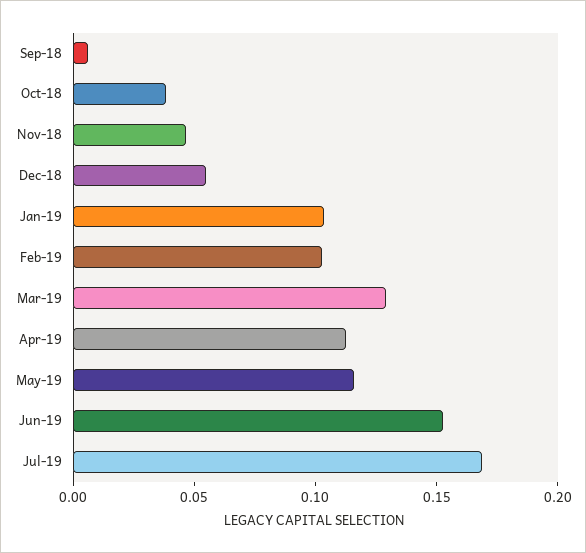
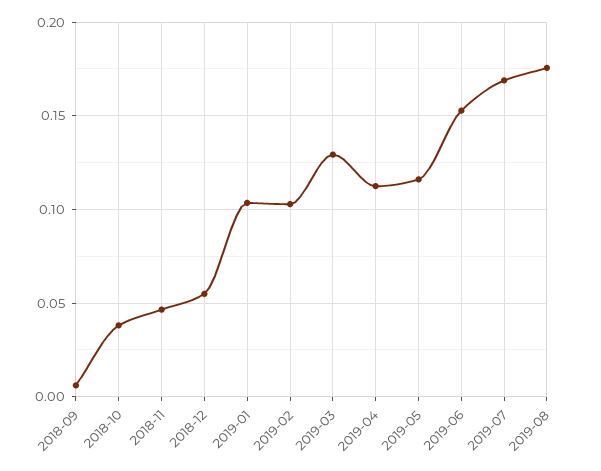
2019-08: none -> 0.175

